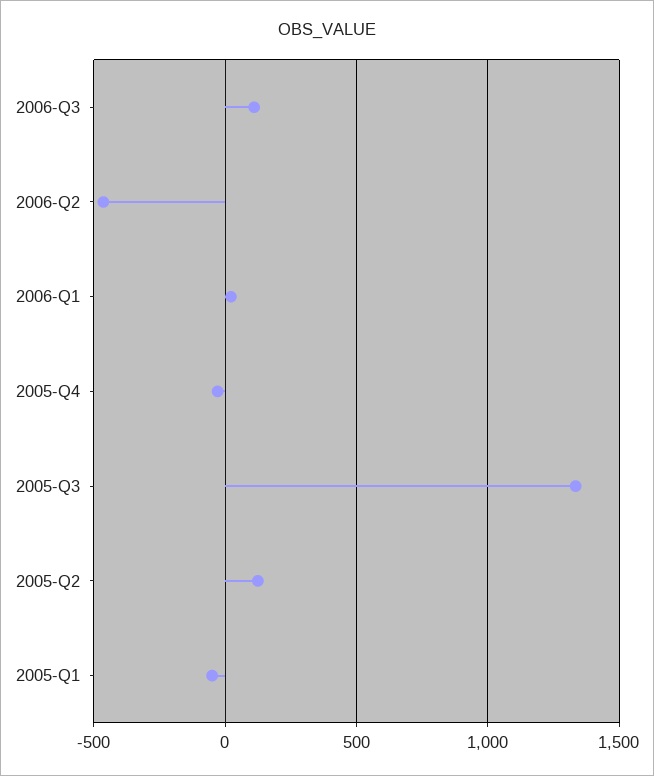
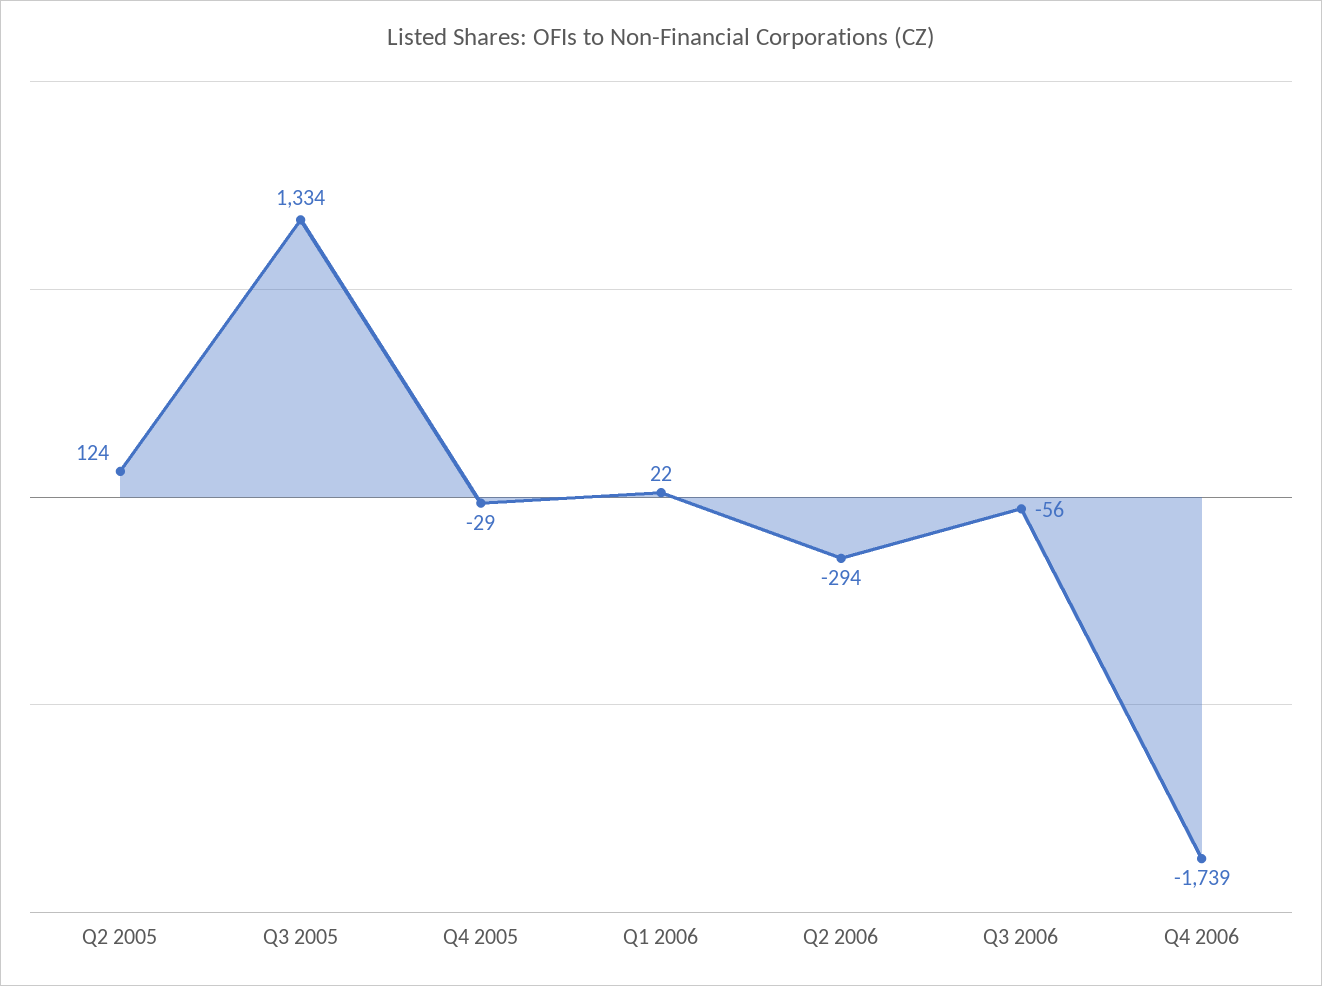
2006-Q3: 100 -> -56
2006-Q2: -450 -> -294
2005-Q1: -50 -> none
Q4 2006: none -> -1739

